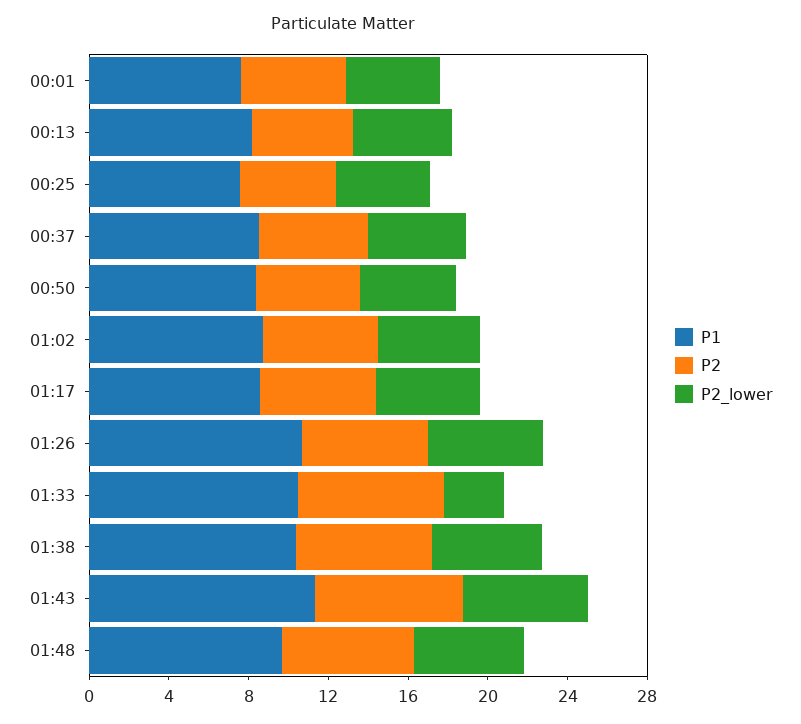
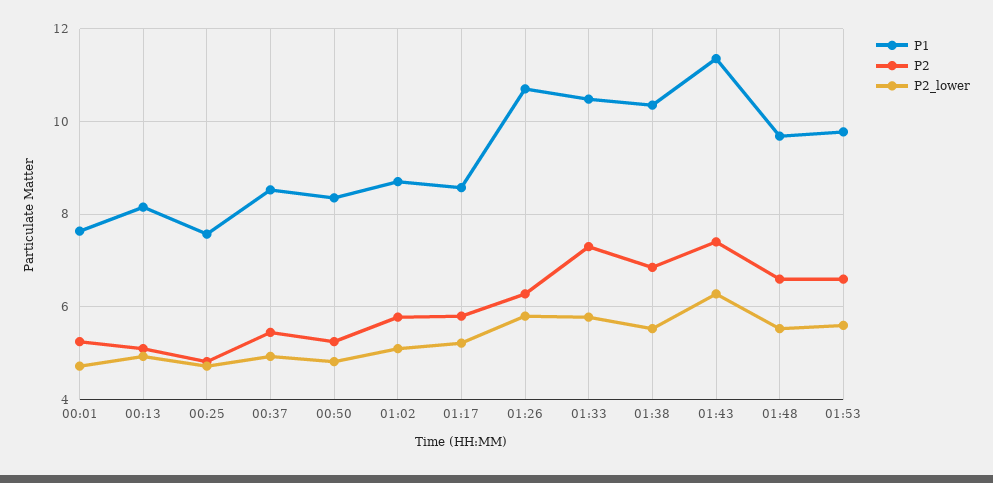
P2_lower, 01:33: 3 -> 5.8
P1, 01:53: none -> 9.8
P2, 01:53: none -> 6.6
P2_lower, 01:53: none -> 5.6

